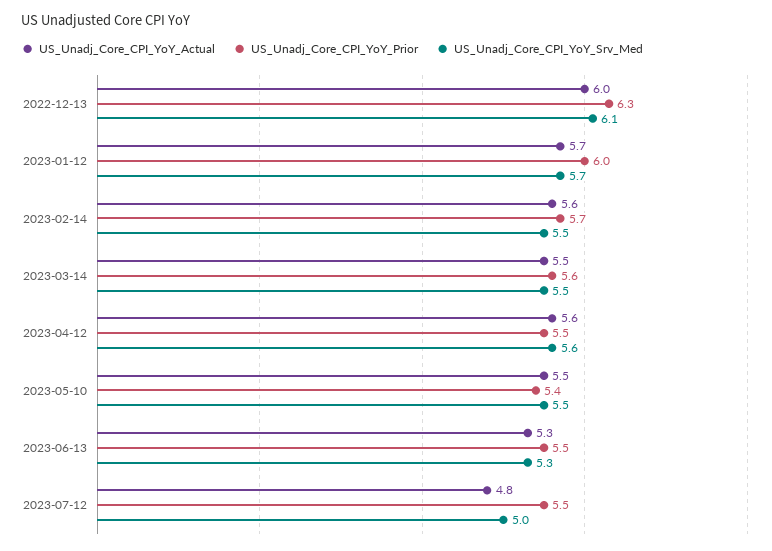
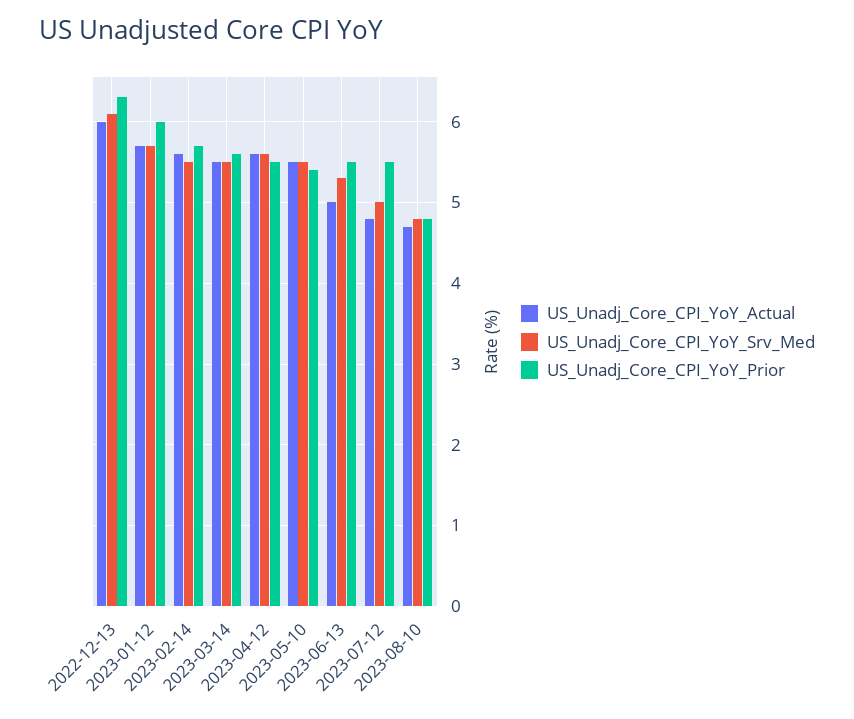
US_Unadj_Core_CPI_YoY_Actual, 2023-06-13: 5.3 -> 5
US_Unadj_Core_CPI_YoY_Actual, 2023-08-10: none -> 4.7
US_Unadj_Core_CPI_YoY_Srv_Med, 2023-08-10: none -> 4.8
US_Unadj_Core_CPI_YoY_Prior, 2023-08-10: none -> 4.8

